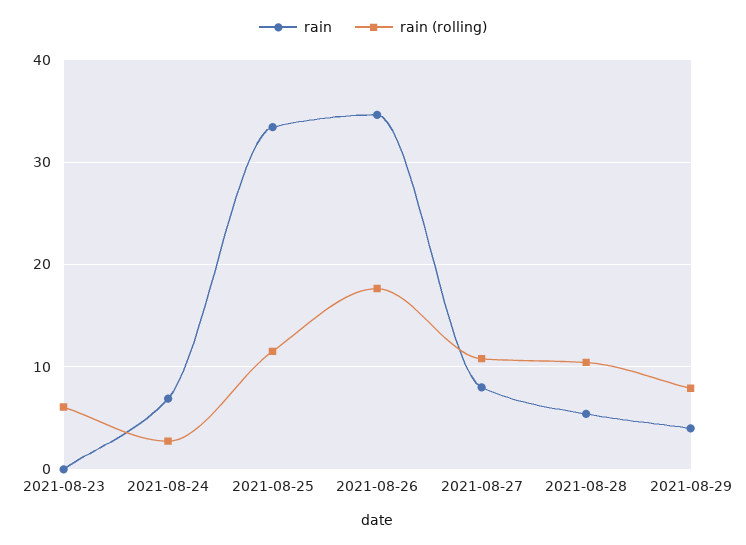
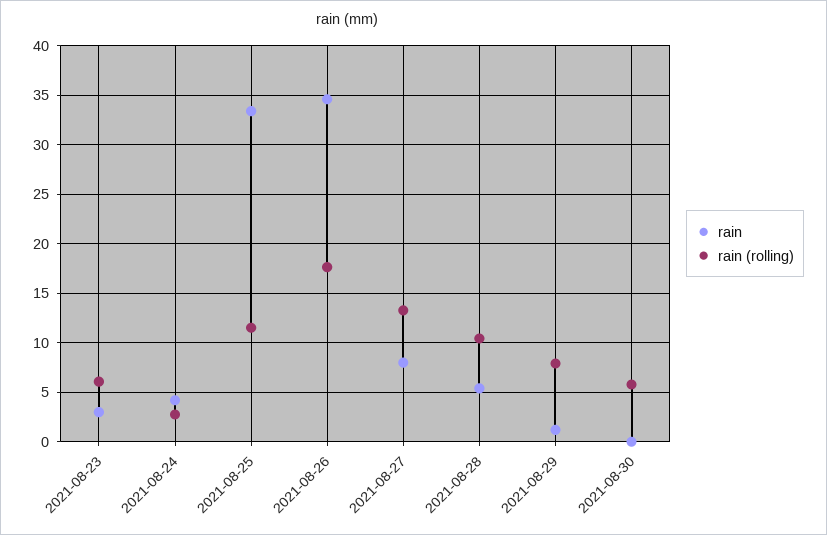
rain, 2021-08-23: 0 -> 3
rain, 2021-08-24: 7 -> 4
rain (rolling), 2021-08-27: 11 -> 13
rain, 2021-08-29: 4 -> 1
rain, 2021-08-30: none -> 0
rain (rolling), 2021-08-30: none -> 6

